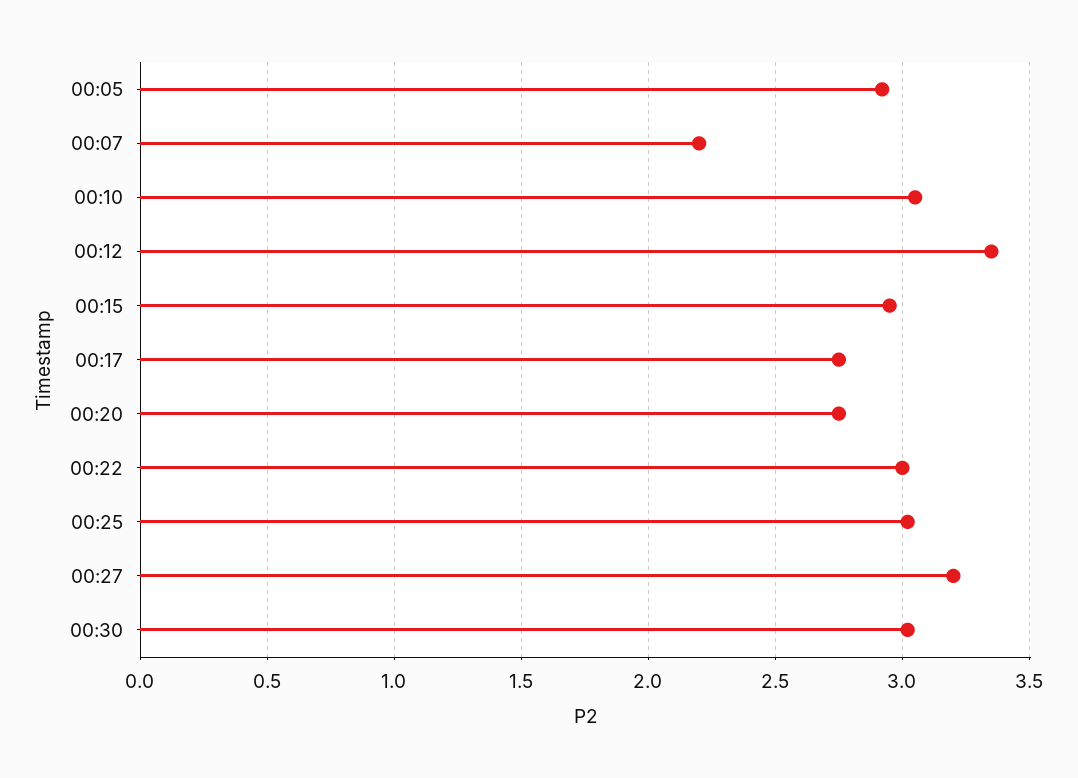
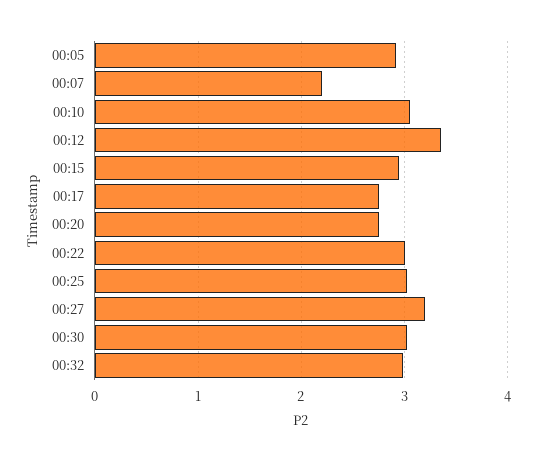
00:32: none -> 3

